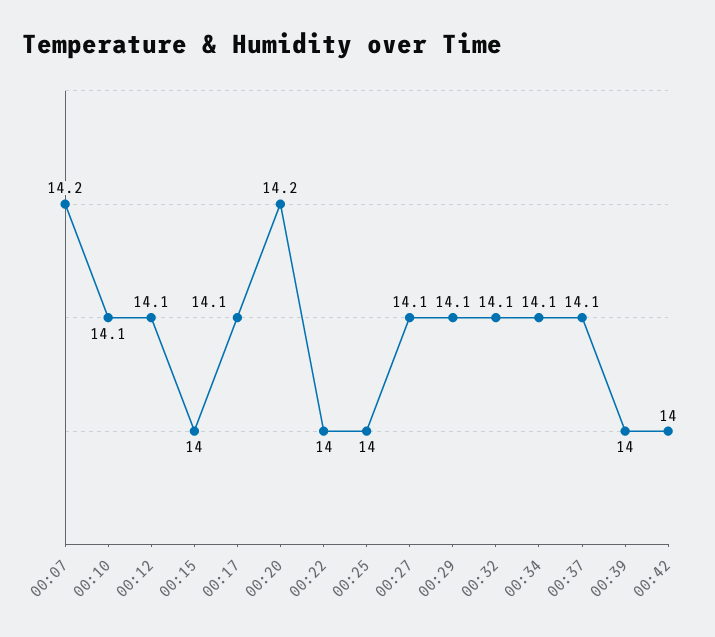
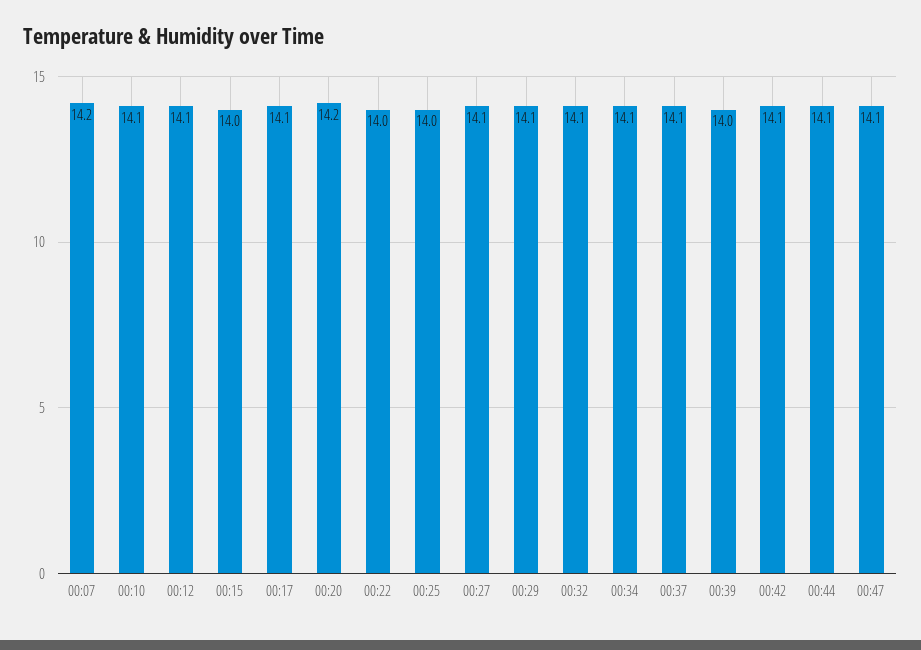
00:42: 14 -> 14.1
00:44: none -> 14.1
00:47: none -> 14.1

